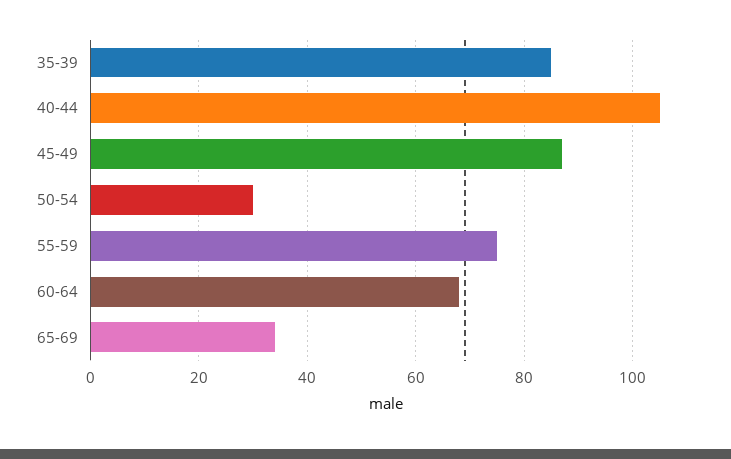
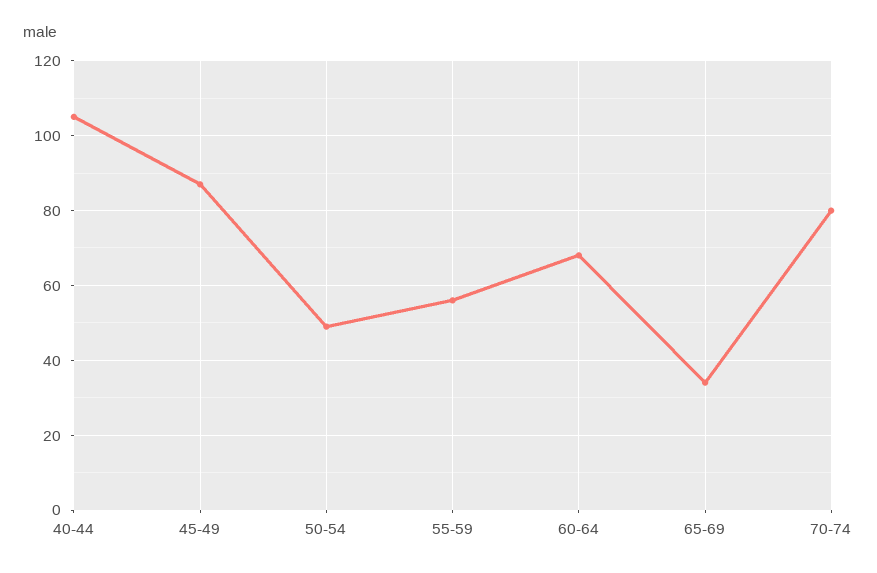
35-39: 85 -> none
50-54: 30 -> 50
55-59: 75 -> 55
70-74: none -> 80

